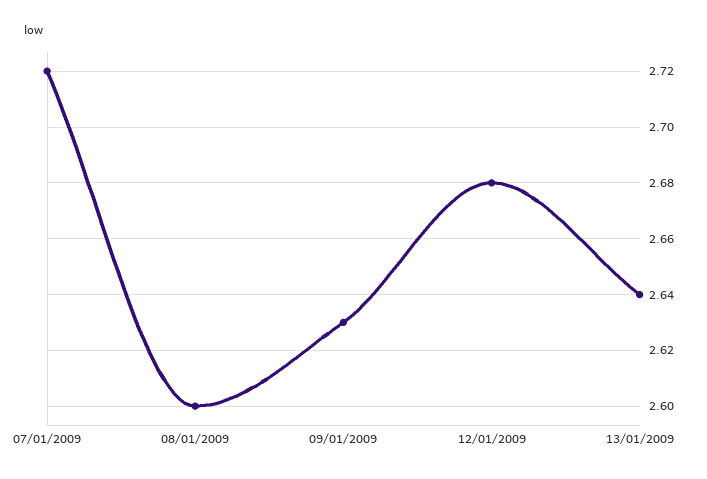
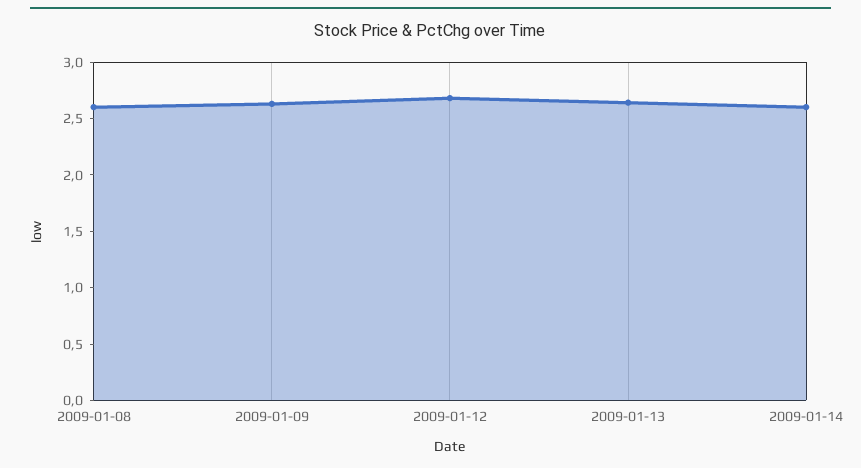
07/01/2009: 2.72 -> none
2009-01-14: none -> 2.6

